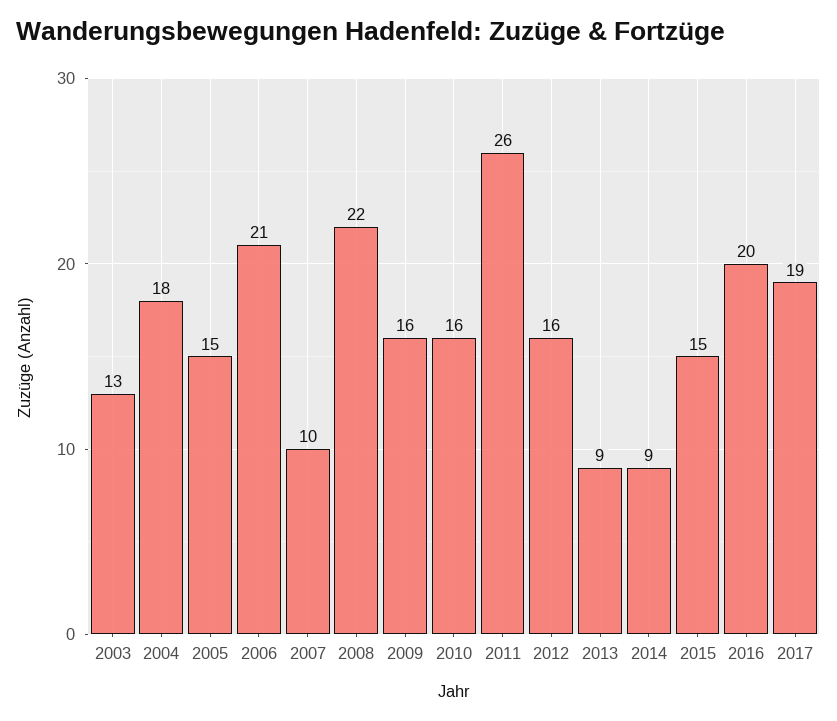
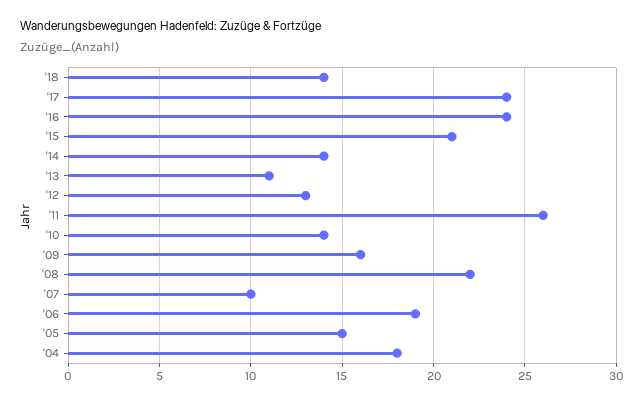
2003: 13 -> none
2006: 21 -> 19
2010: 16 -> 14
2012: 16 -> 13
2013: 9 -> 11
2014: 9 -> 14
2015: 15 -> 21
2016: 20 -> 24
2017: 19 -> 24
'18: none -> 14

